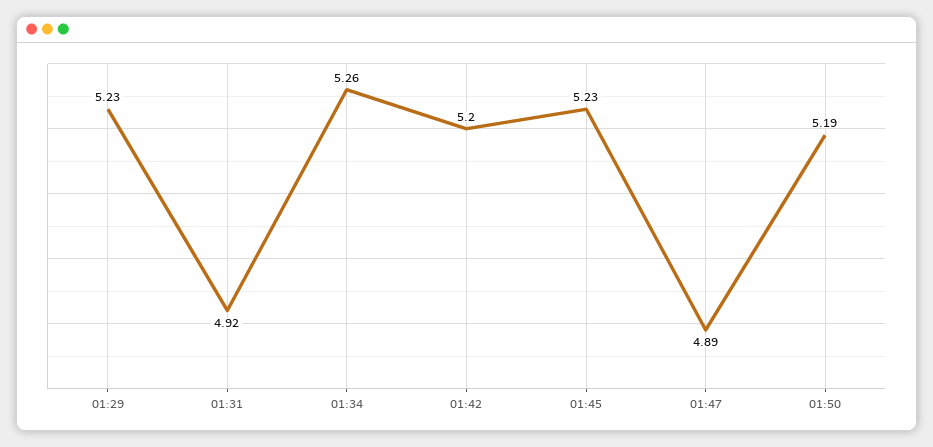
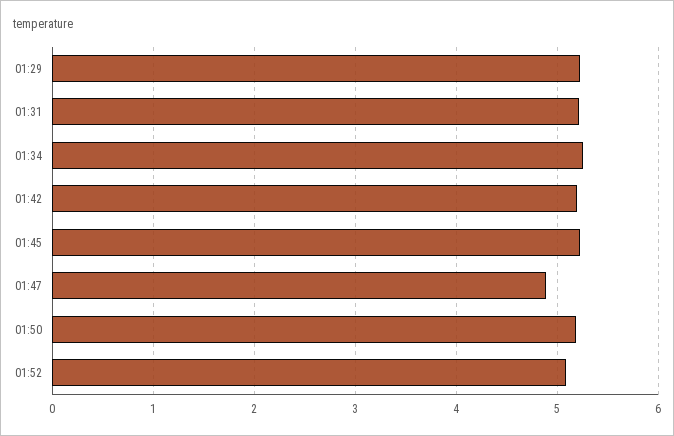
01:31: 4.92 -> 5.2
01:52: none -> 5.1

